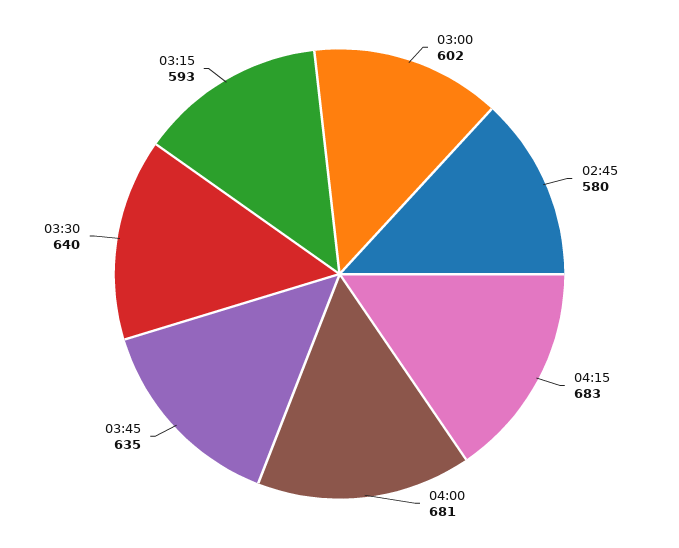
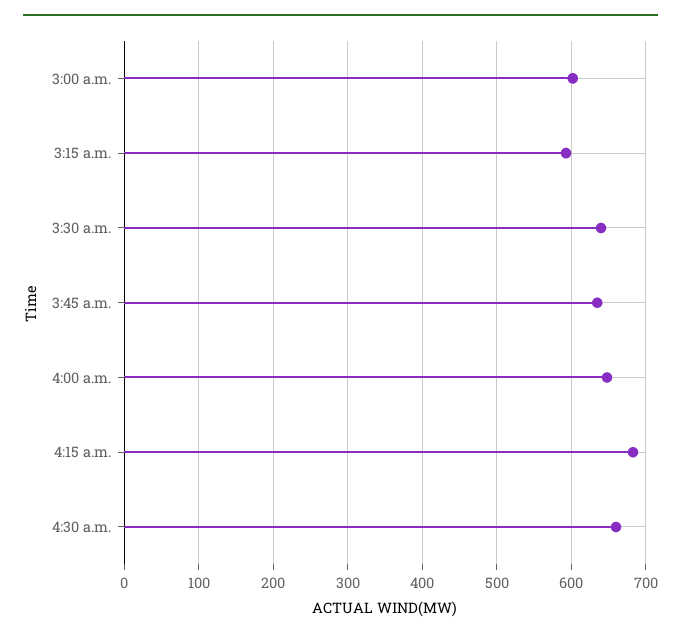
02:45: 580 -> none
04:00: 681 -> 650
4:30 a.m.: none -> 660

